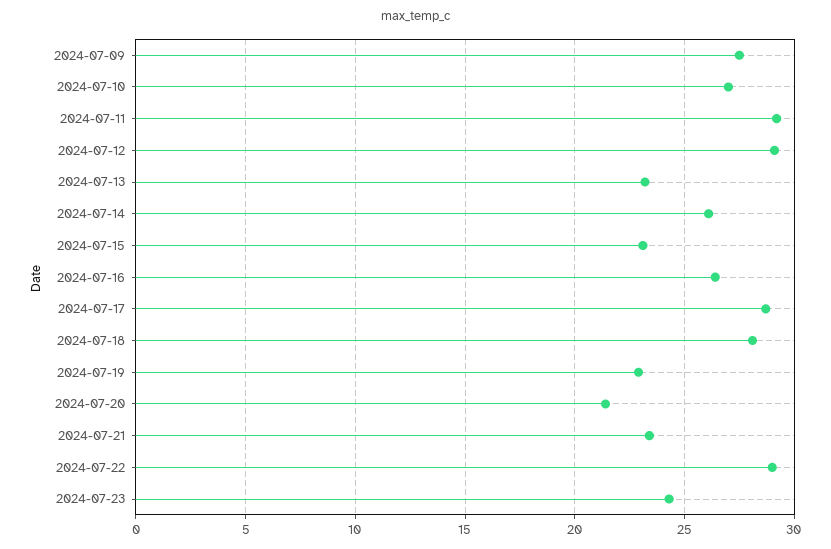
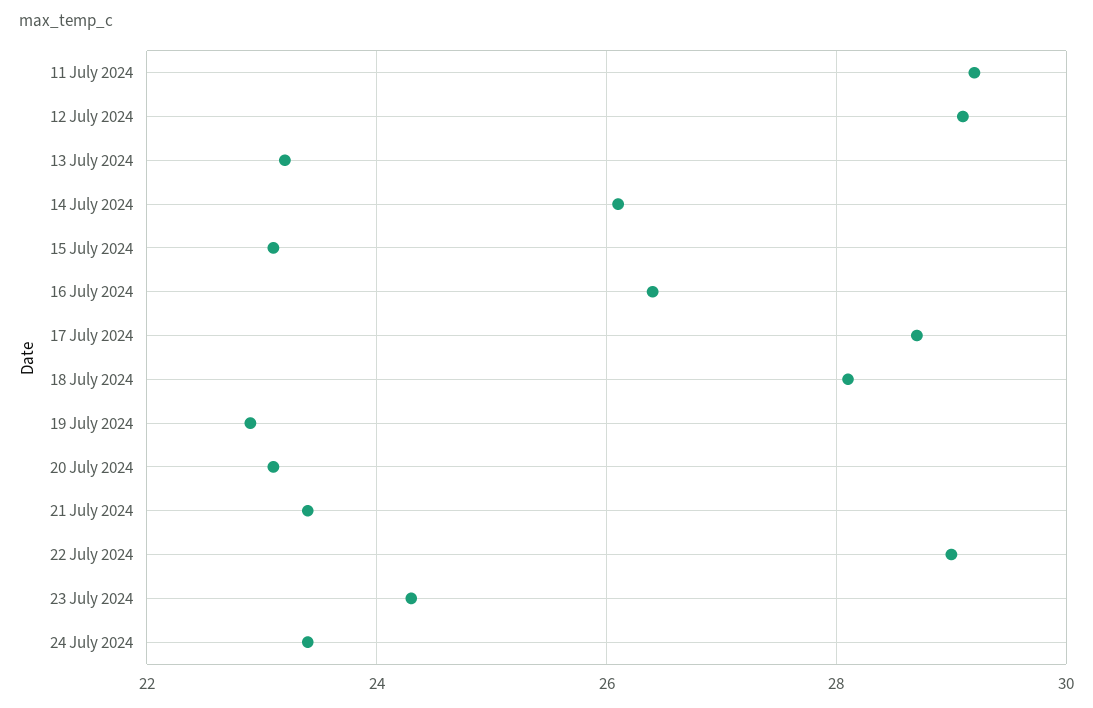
2024-07-09: 27.5 -> none
2024-07-10: 27 -> none
2024-07-20: 21.5 -> 23
24 July 2024: none -> 23.5

